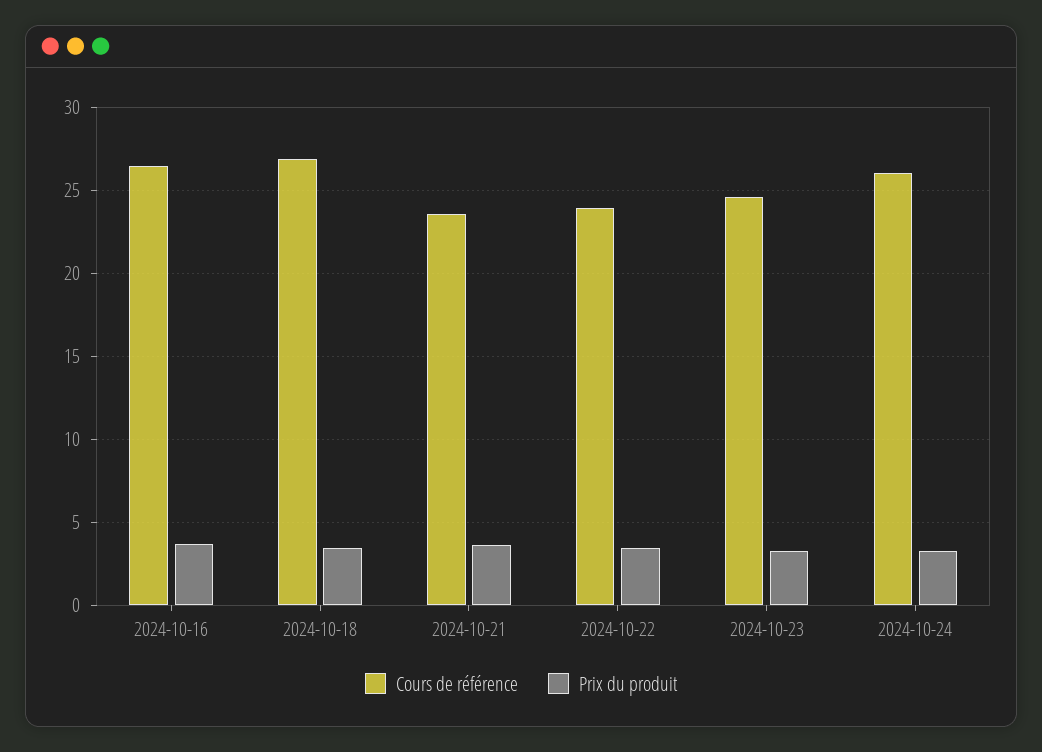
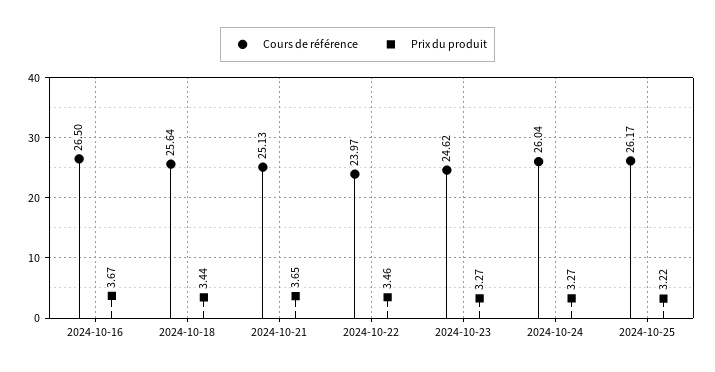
Cours de référence, 2024-10-18: 27 -> 25.64
Cours de référence, 2024-10-21: 23.5 -> 25.13
Cours de référence, 2024-10-25: none -> 26.17
Prix du produit, 2024-10-25: none -> 3.22

